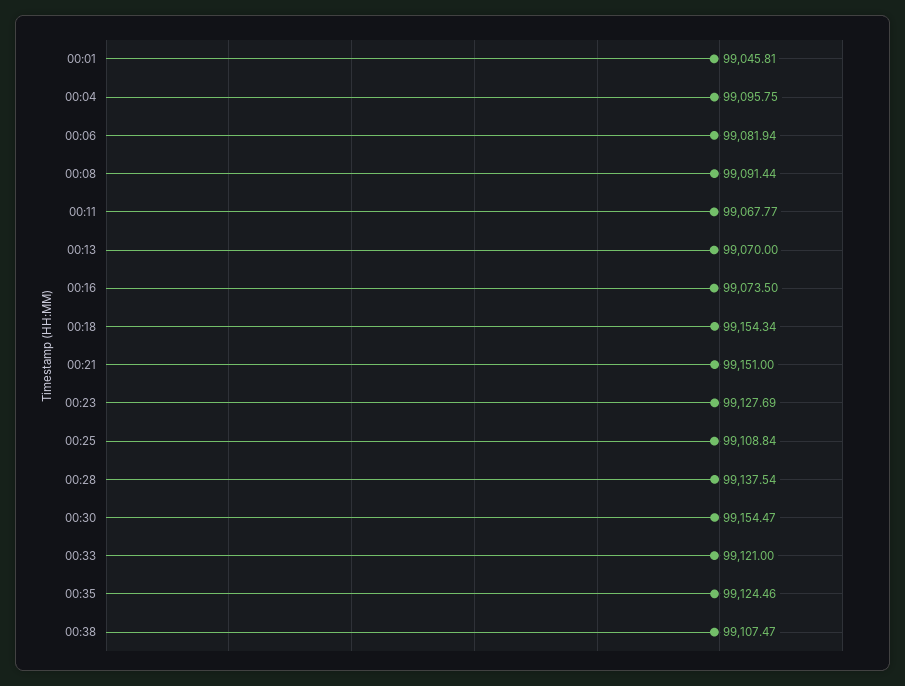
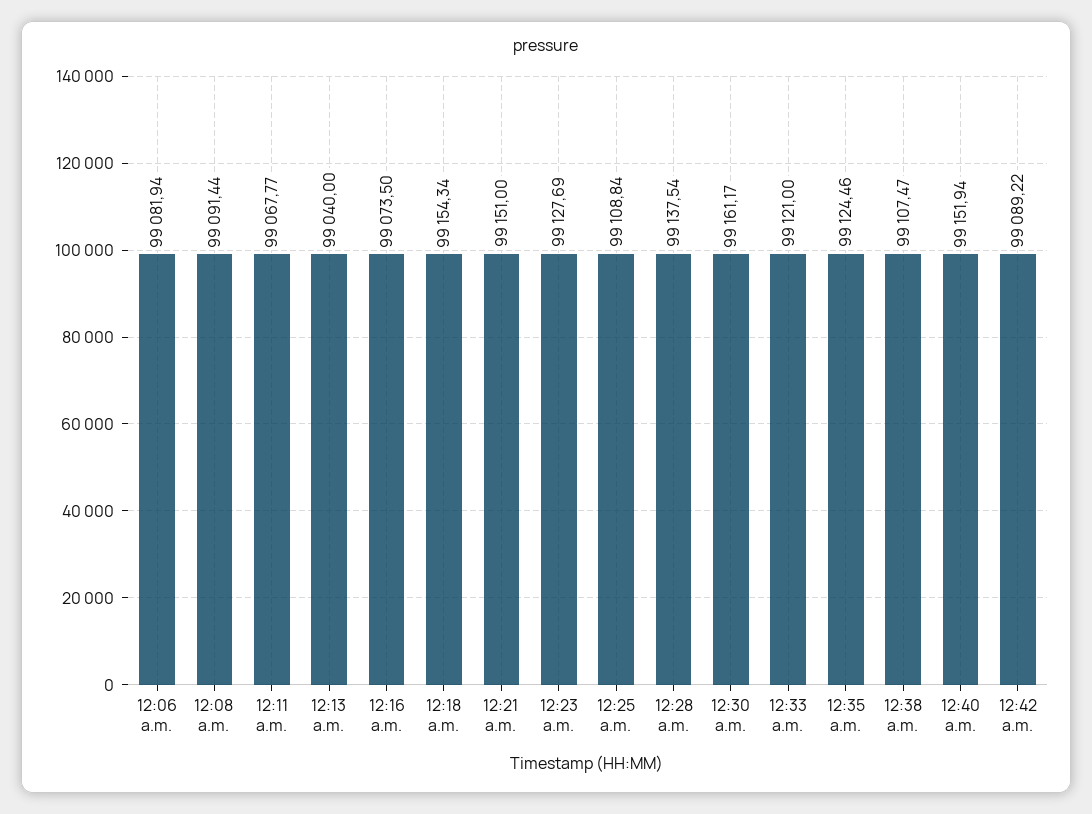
00:01: 99045.81 -> none
00:04: 99095.75 -> none
00:13: 99070 -> 99040
00:30: 99154.47 -> 99161.17
12:40 a.m.: none -> 99151.94
12:42 a.m.: none -> 99089.22

